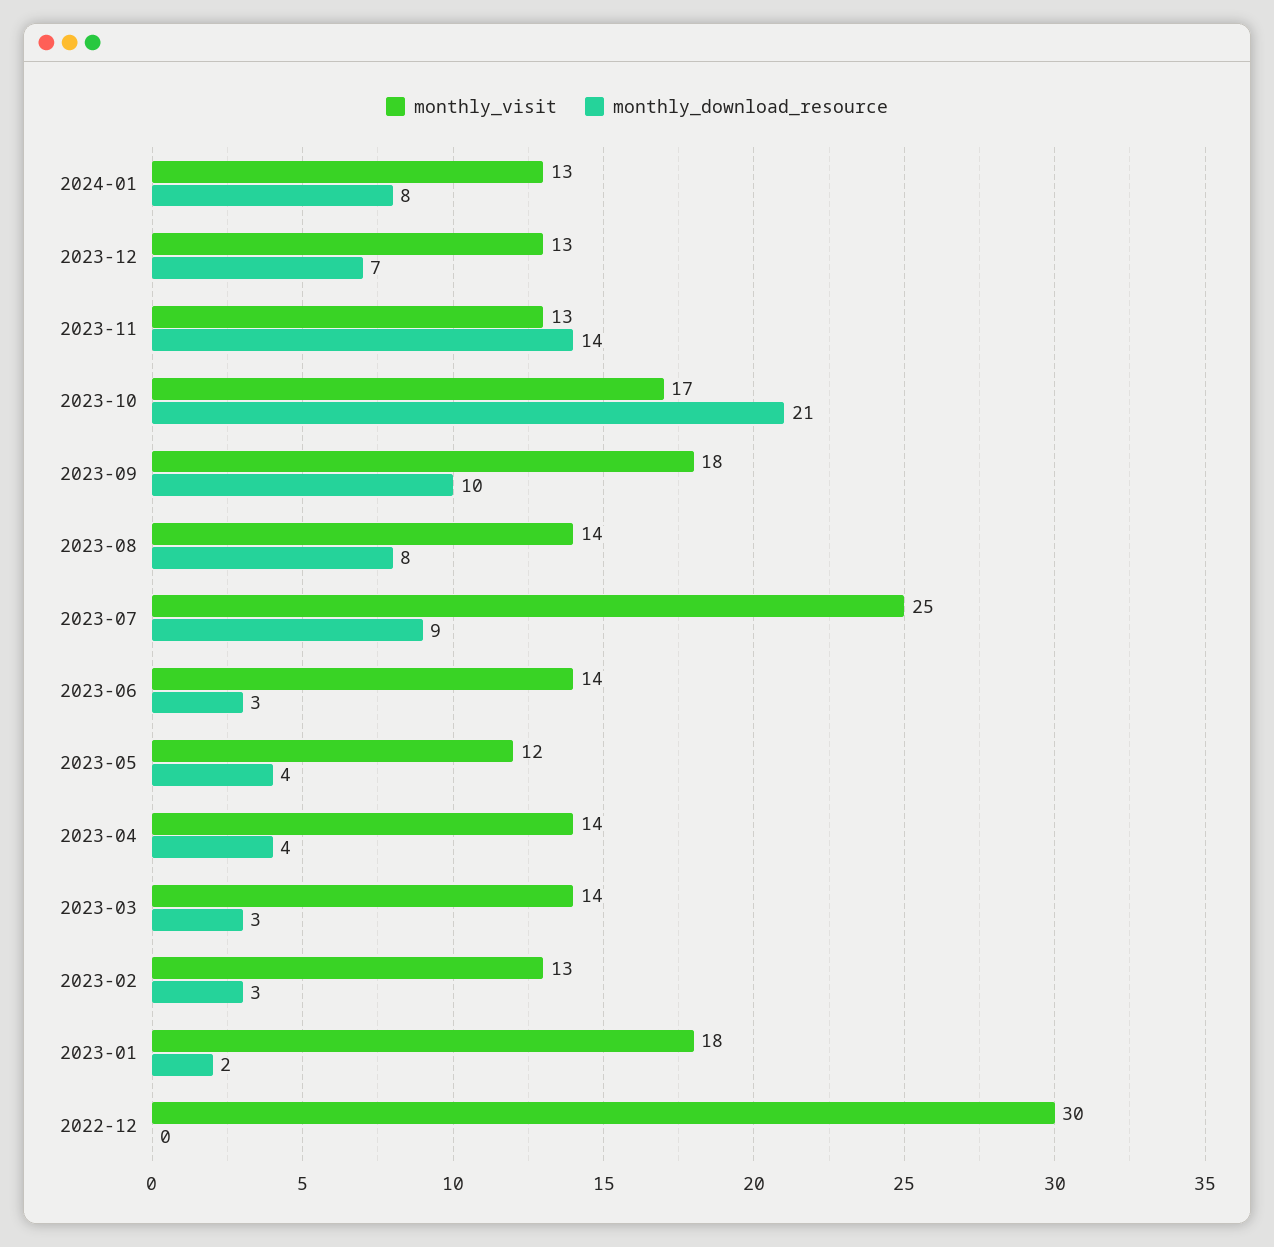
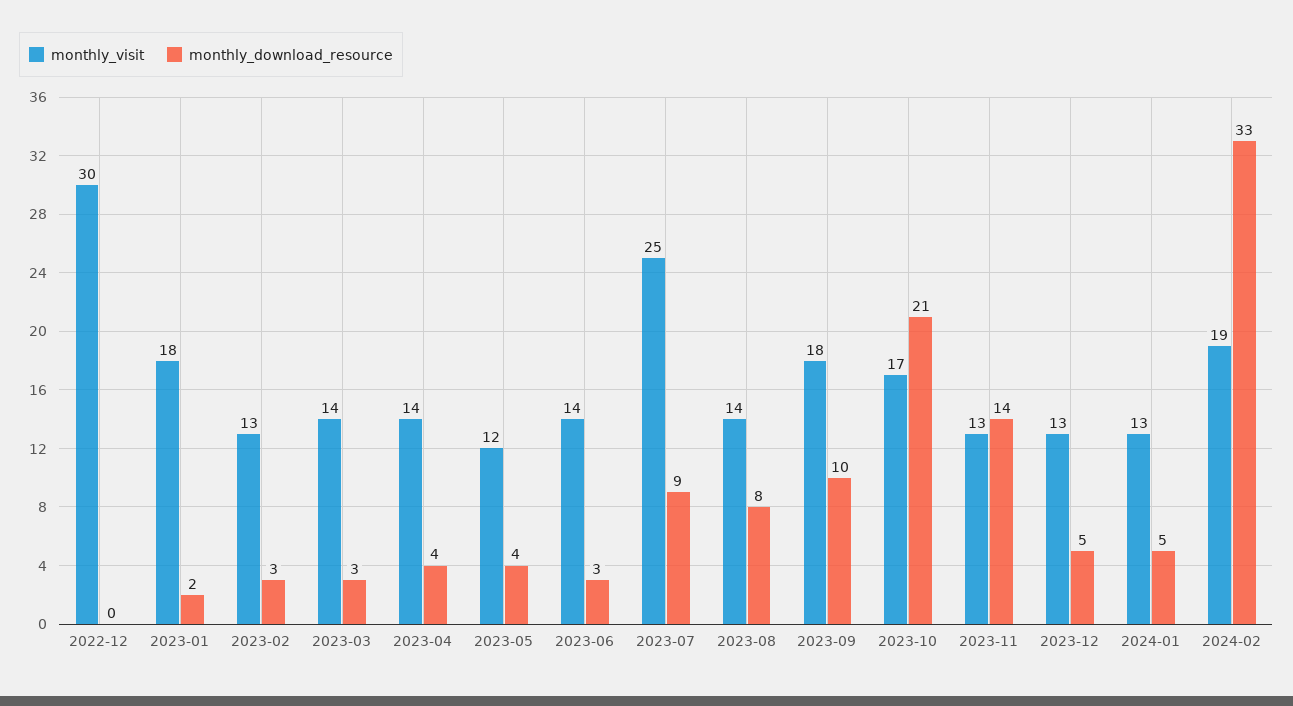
monthly_download_resource, 2024-01: 8 -> 5
monthly_download_resource, 2023-12: 7 -> 5
monthly_visit, 2024-02: none -> 19
monthly_download_resource, 2024-02: none -> 33

